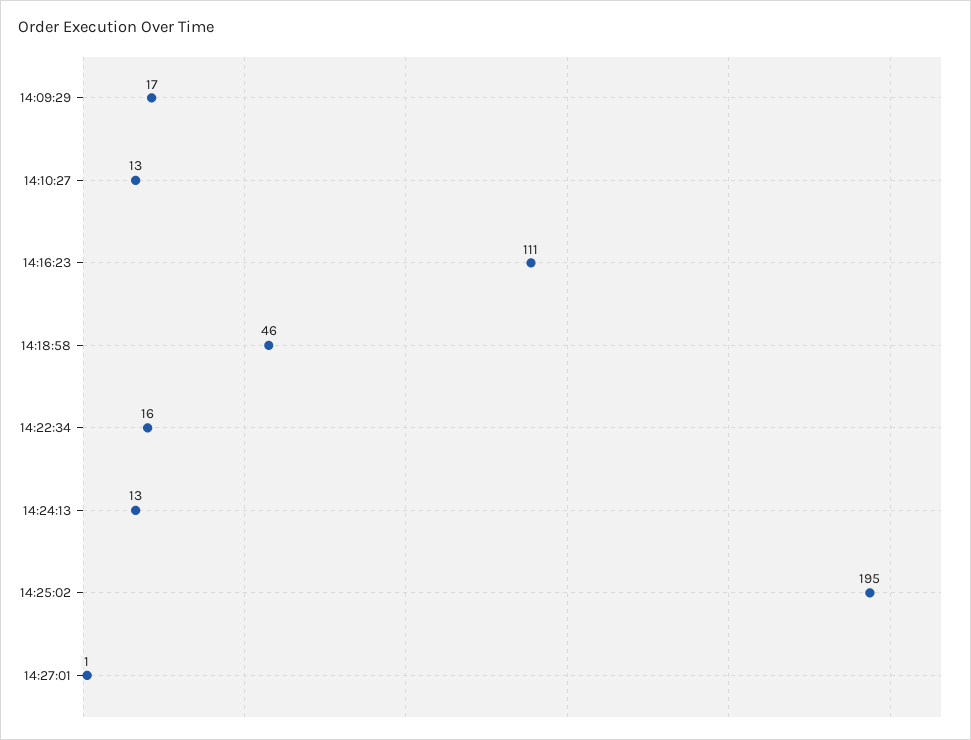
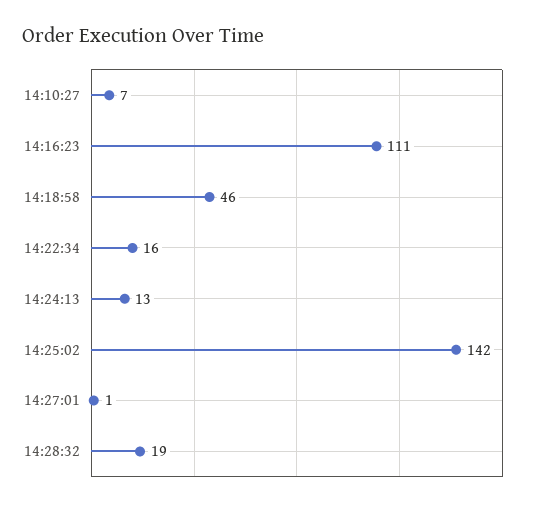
14:09:29: 17 -> none
14:10:27: 13 -> 7
14:25:02: 195 -> 142
14:28:32: none -> 19

